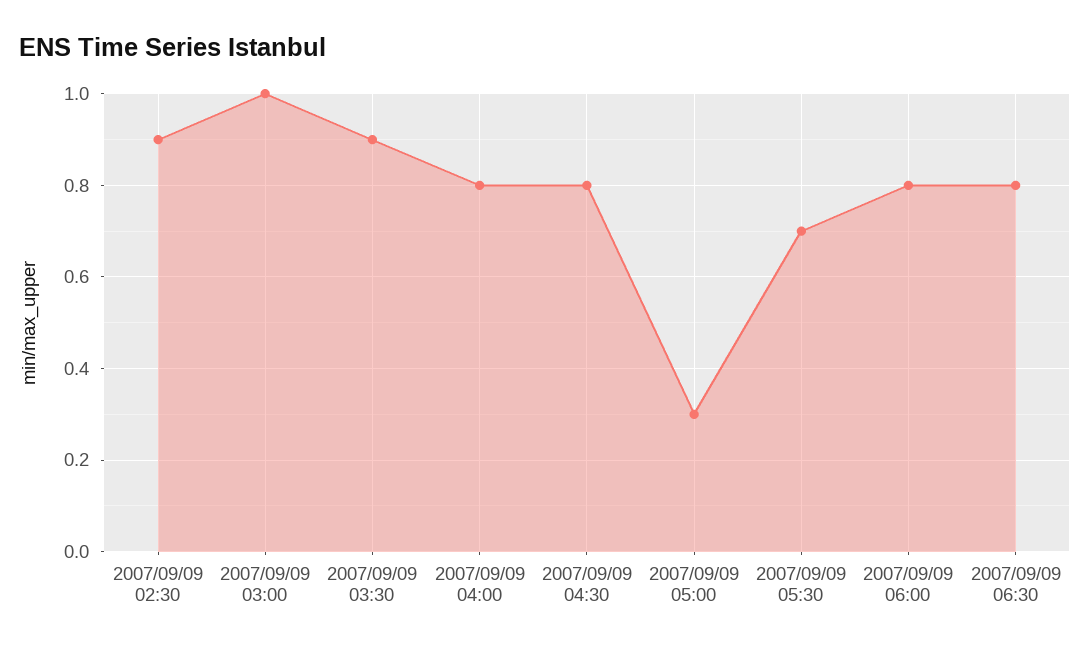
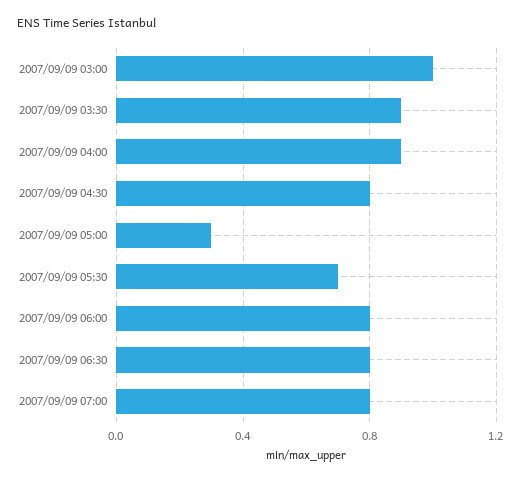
2007/09/09 02:30: 0.9 -> none
2007/09/09 04:00: 0.8 -> 0.9
2007/09/09 07:00: none -> 0.8

